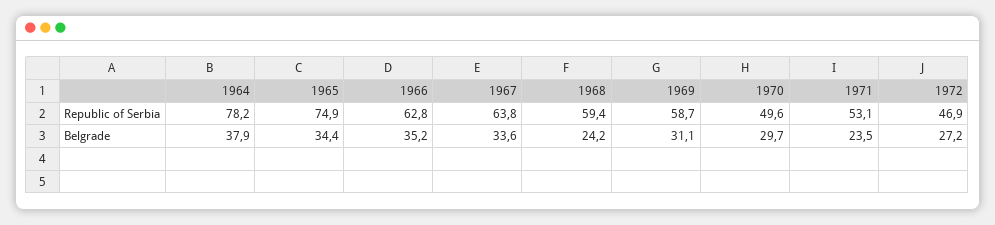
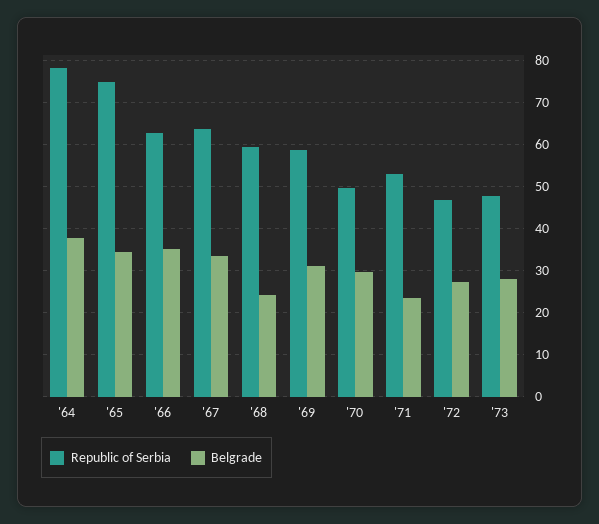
Republic of Serbia, '73: none -> 48
Belgrade, '73: none -> 28

